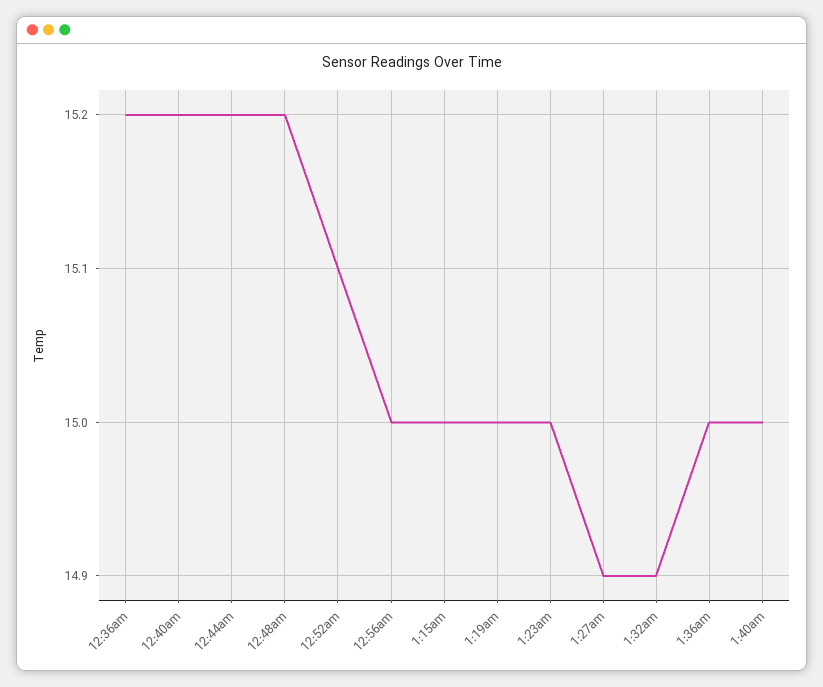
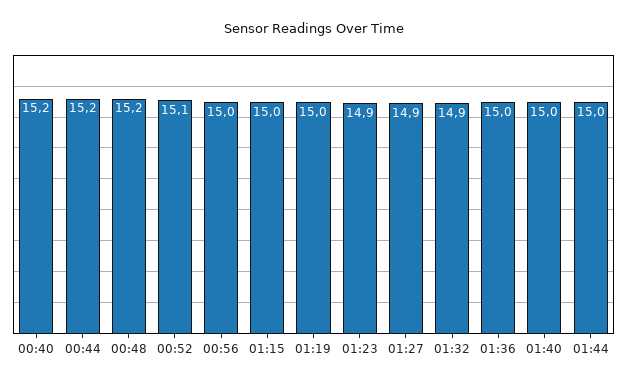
12:36am: 15.2 -> none
1:23am: 15 -> 14.9
01:44: none -> 15

